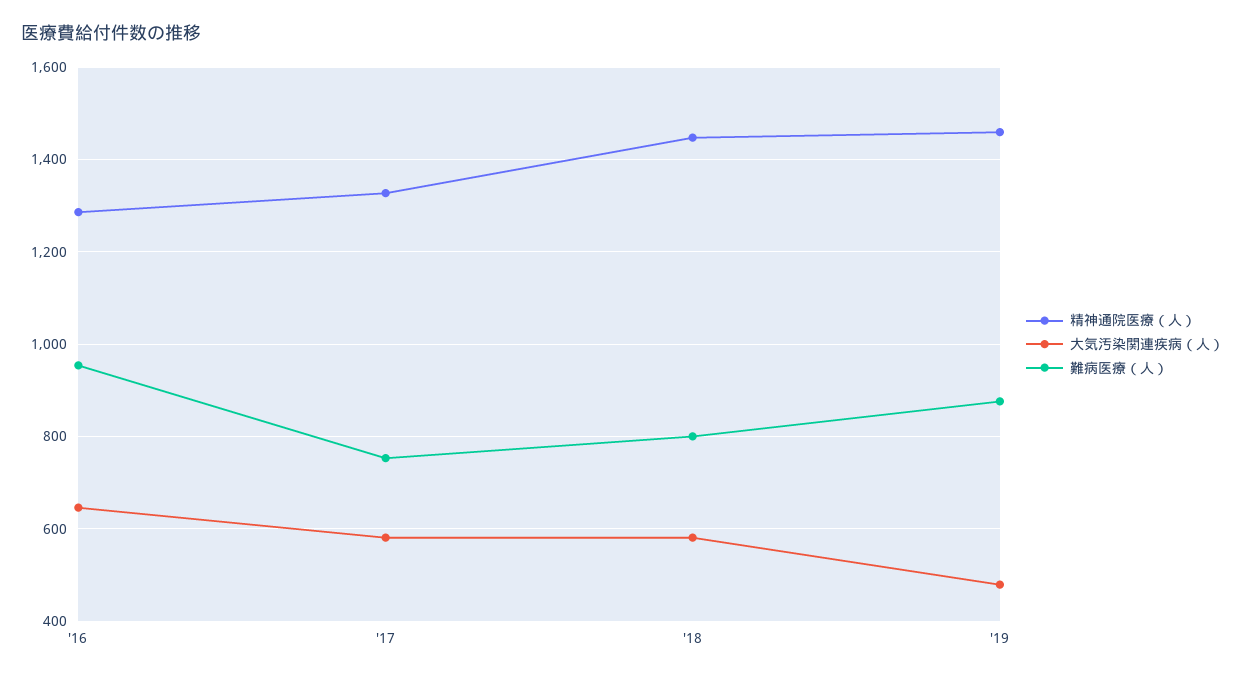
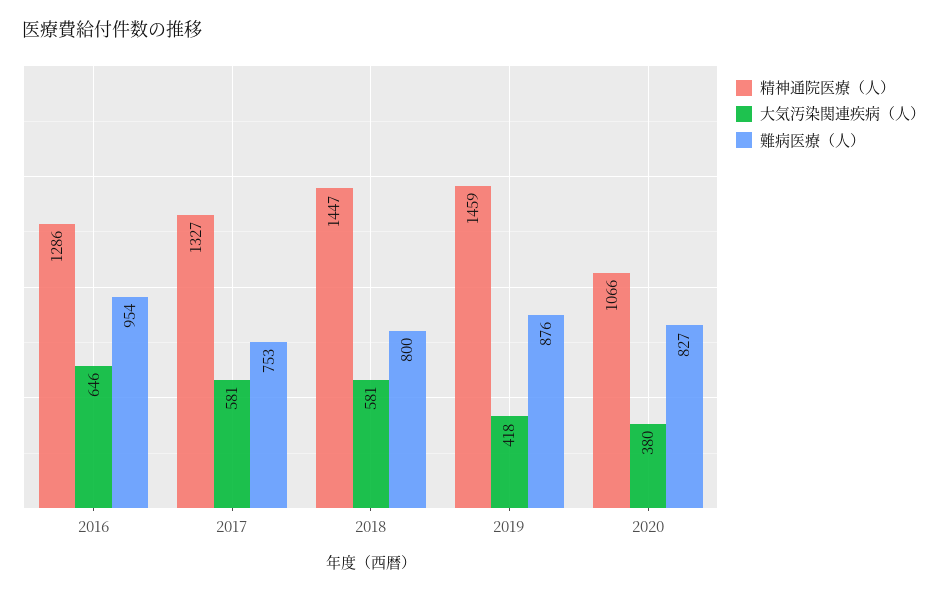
大気汚染関連疾病（人）, '19: 480 -> 418
精神通院医療（人）, 2020: none -> 1066
大気汚染関連疾病（人）, 2020: none -> 380
難病医療（人）, 2020: none -> 827

